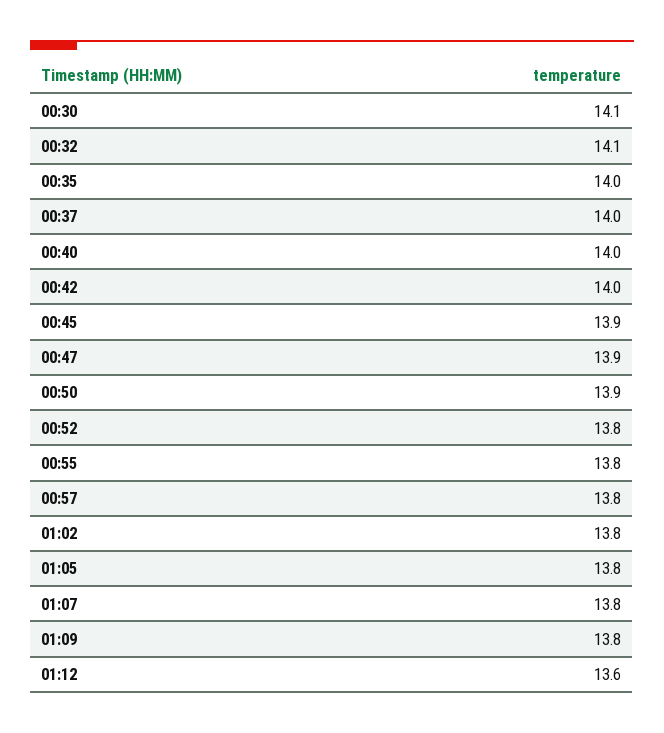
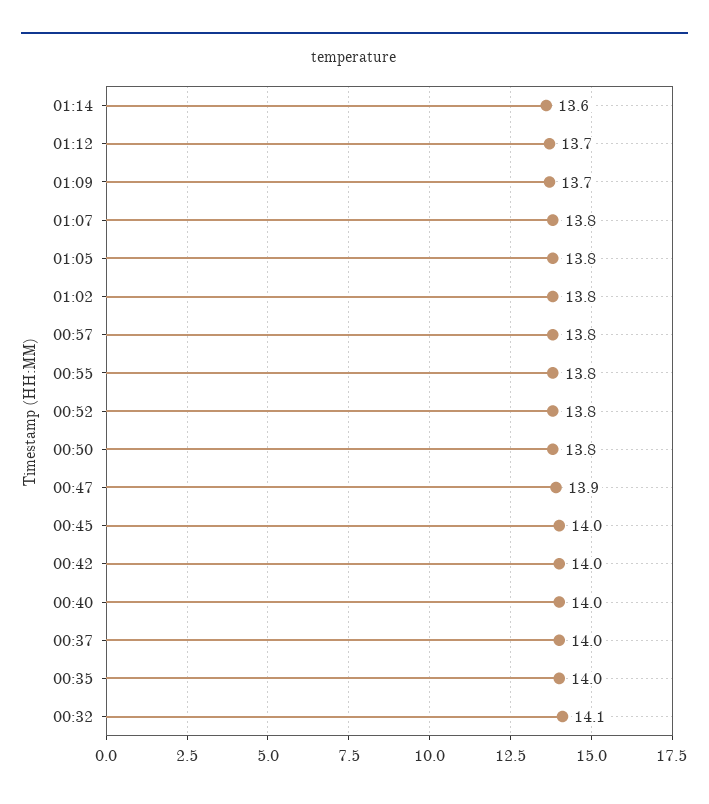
00:30: 14.1 -> none
00:45: 13.9 -> 14
00:50: 13.9 -> 13.8
01:09: 13.8 -> 13.7
01:12: 13.6 -> 13.7
01:14: none -> 13.6

